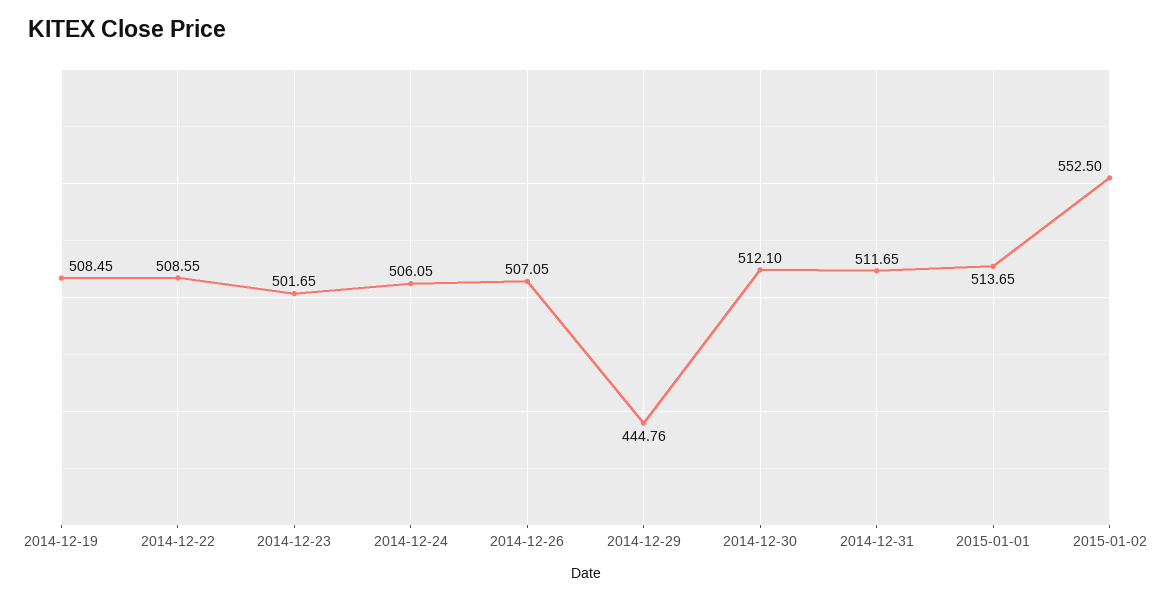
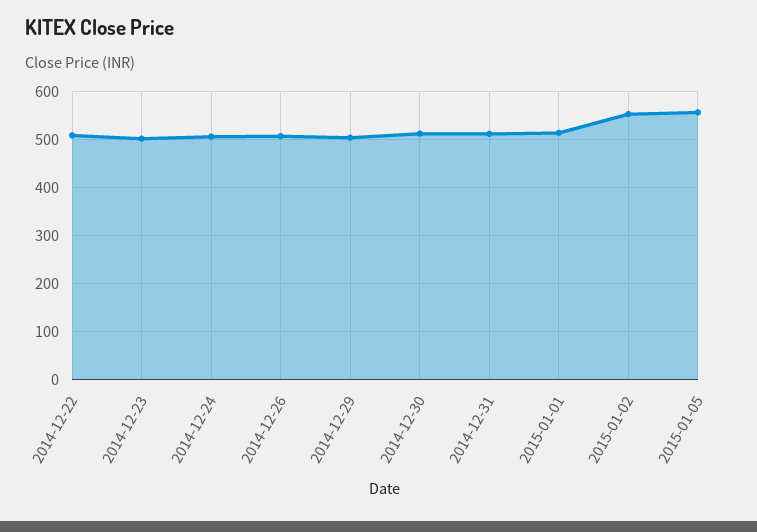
2014-12-19: 508.45 -> none
2014-12-29: 444.76 -> 500
2015-01-05: none -> 560

